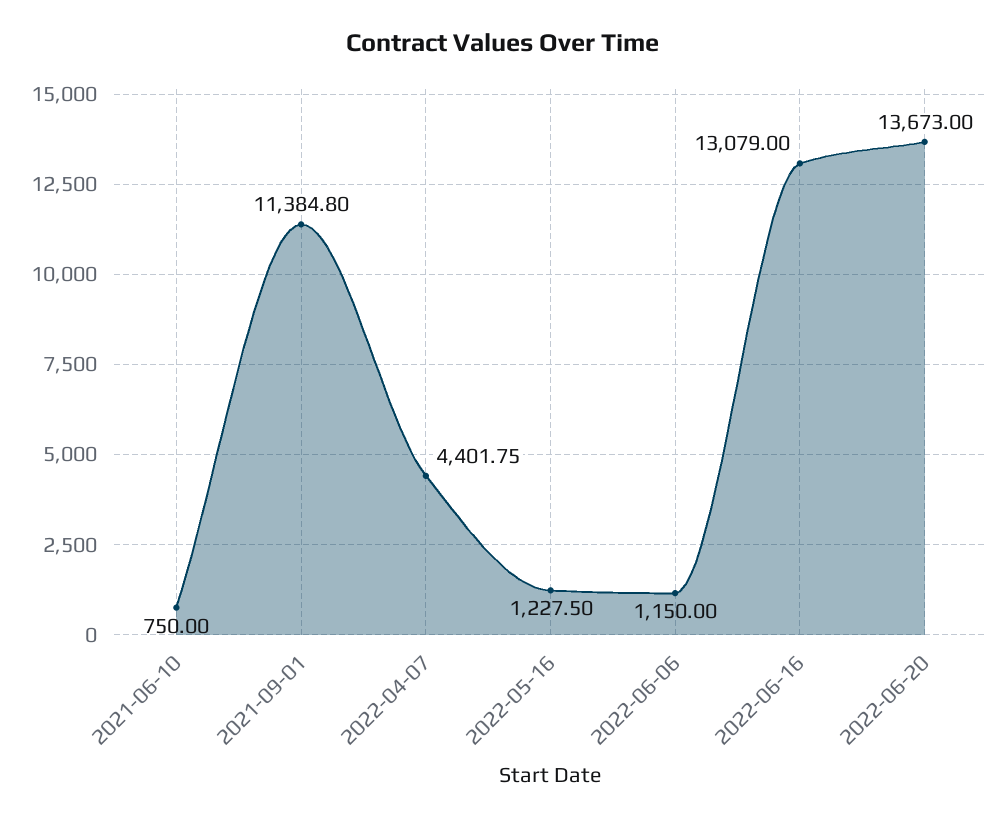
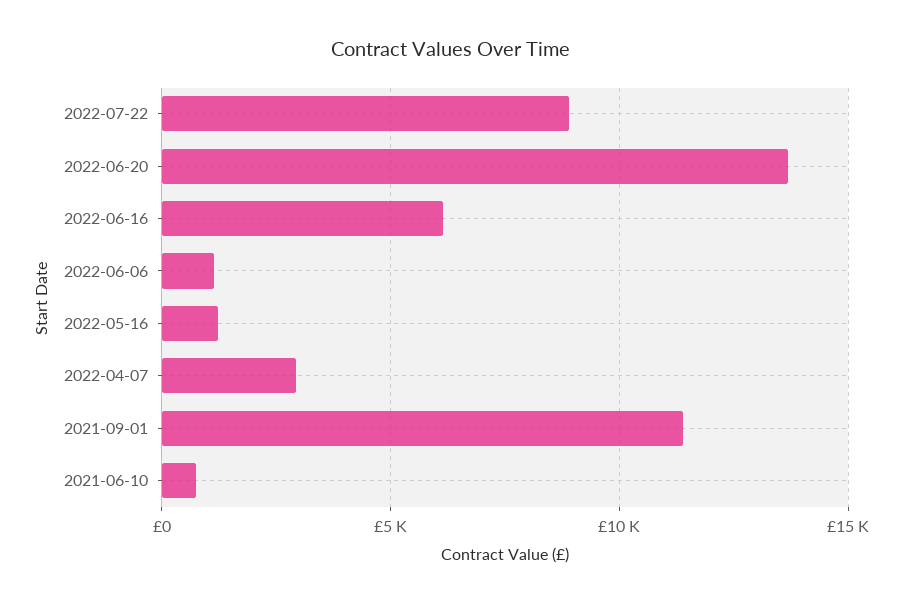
2022-04-07: 4401.75 -> 3000
2022-06-16: 13079 -> 6000
2022-07-22: none -> 9000

